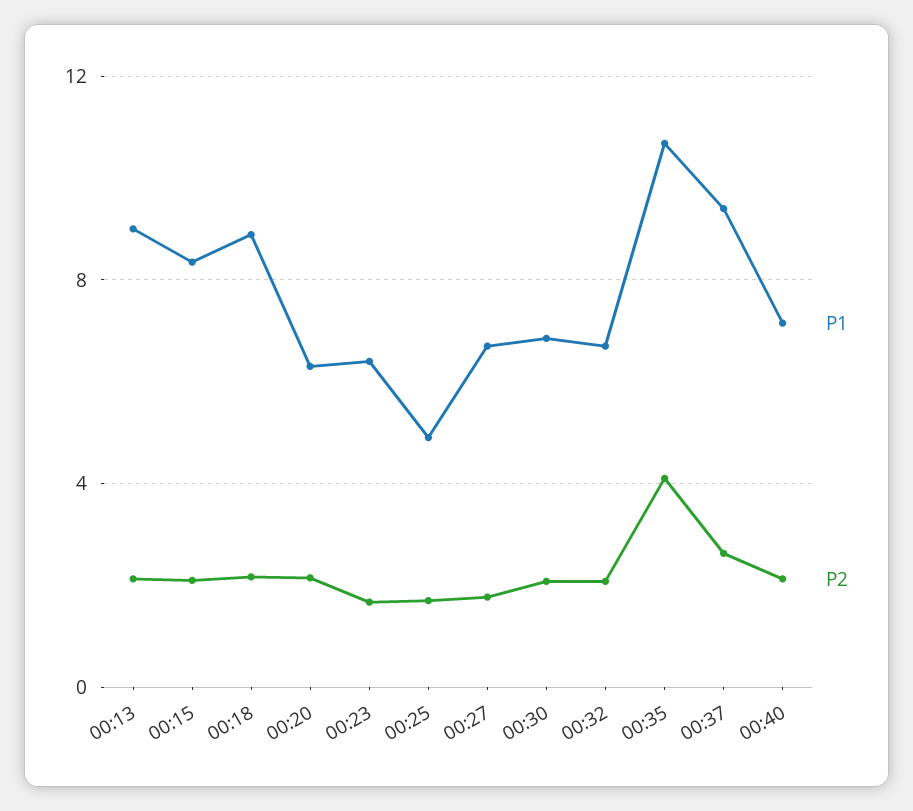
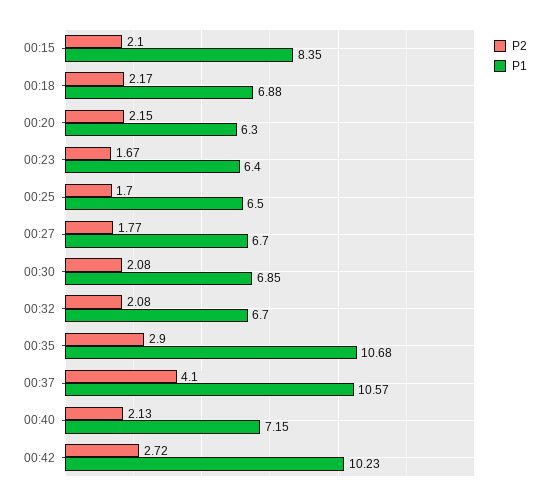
P1, 00:13: 9 -> none
P2, 00:13: 2 -> none
P1, 00:18: 9 -> 6.88
P1, 00:25: 5 -> 6.5
P2, 00:35: 4 -> 2.9
P1, 00:37: 9.5 -> 10.57
P2, 00:37: 2.5 -> 4.1
P2, 00:42: none -> 2.72
P1, 00:42: none -> 10.23

